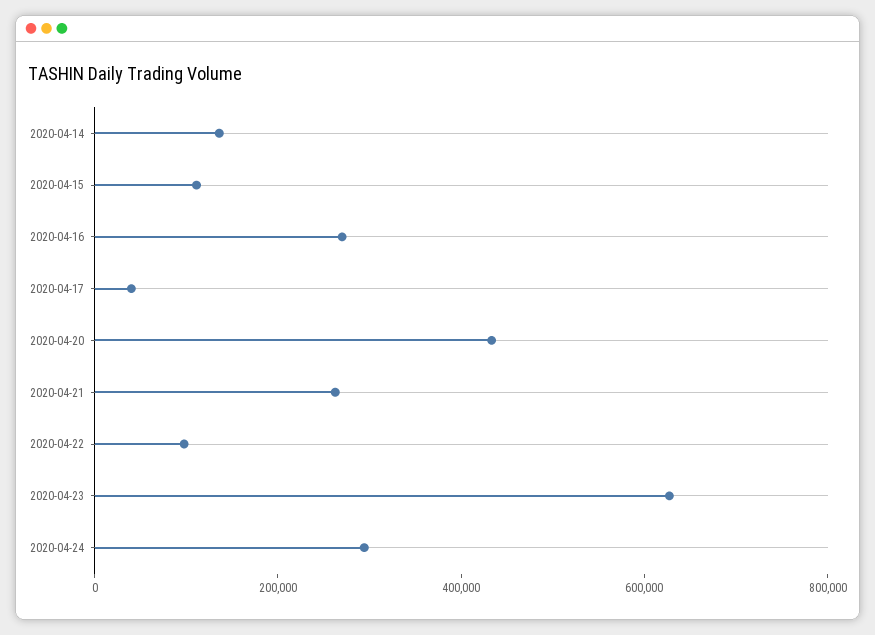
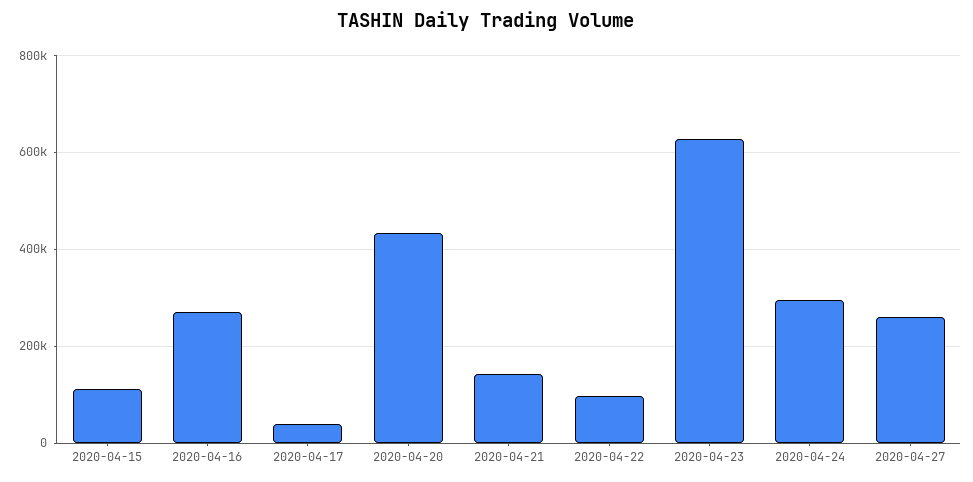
2020-04-14: 150000 -> none
2020-04-21: 250000 -> 140000
2020-04-27: none -> 260000

